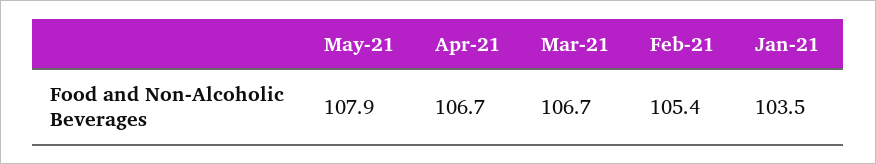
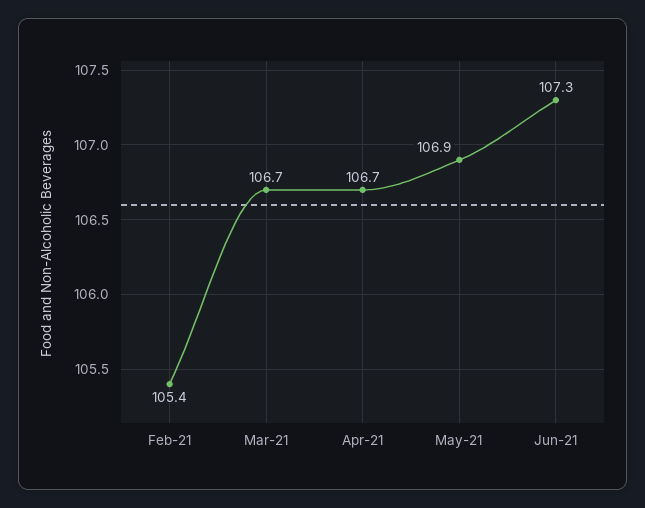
May-21: 107.9 -> 106.9
Jan-21: 103.5 -> none
Jun-21: none -> 107.3

